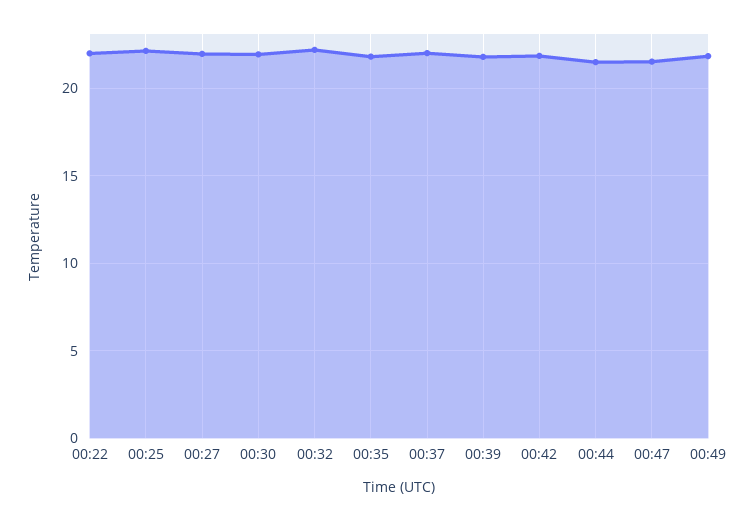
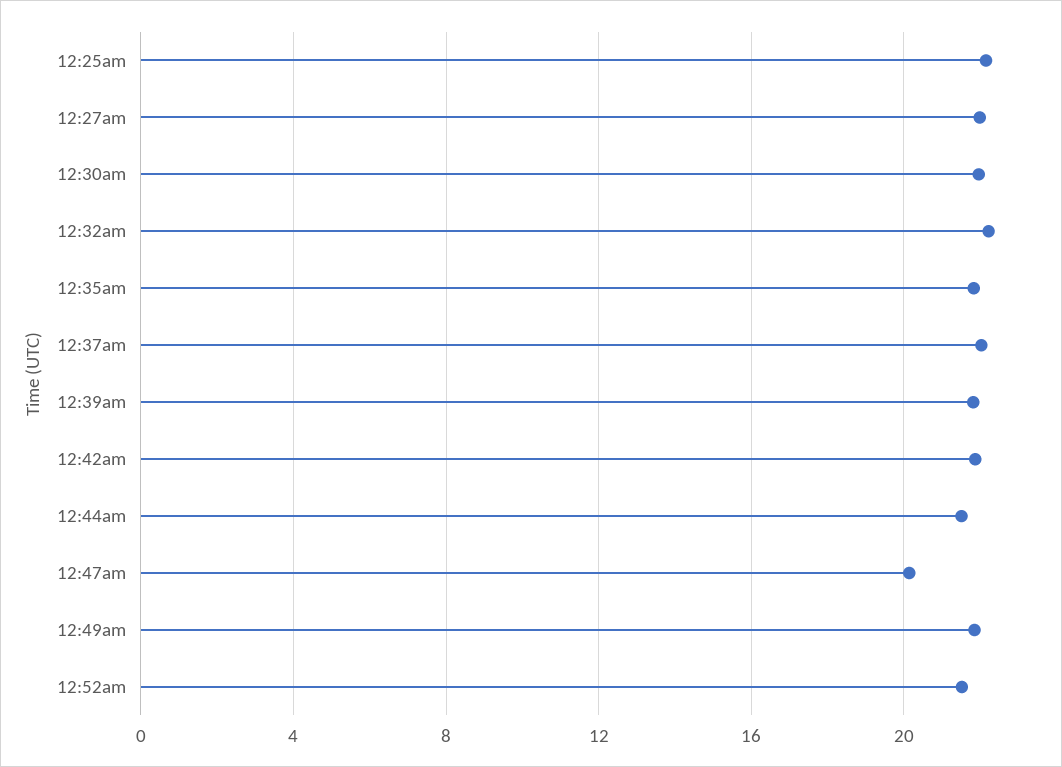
00:22: 22 -> none
00:47: 21.5 -> 20
12:52am: none -> 21.5

